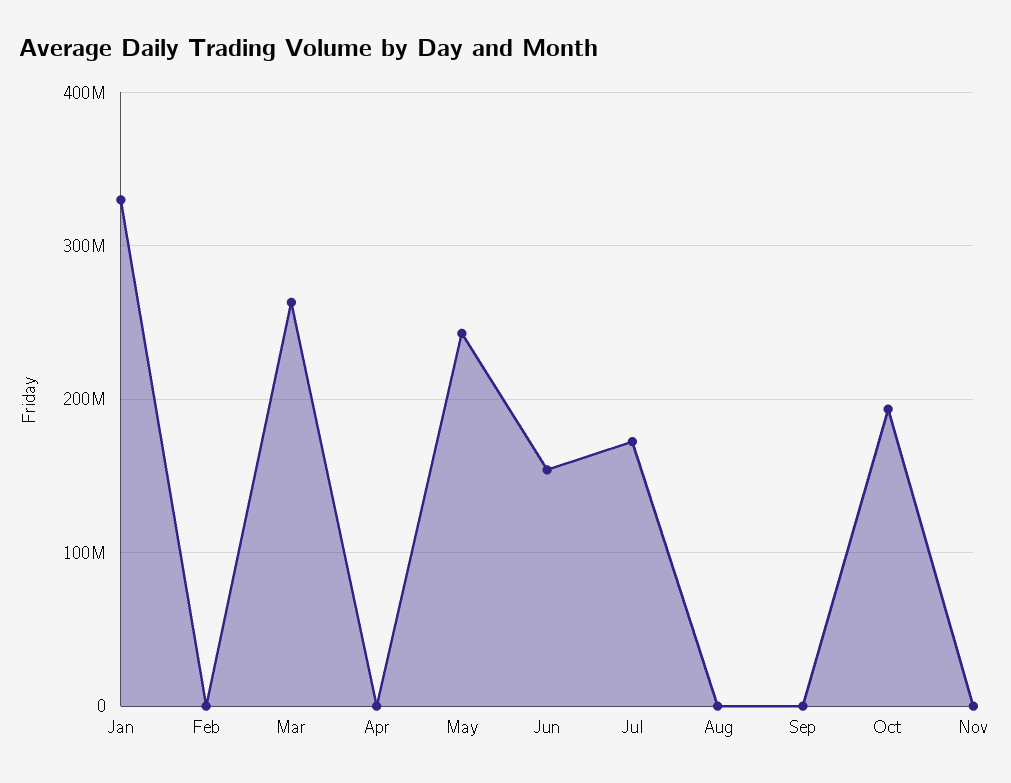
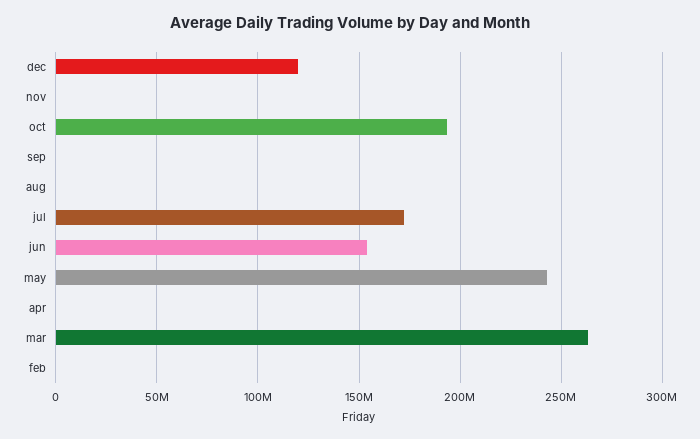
Jan: 330000000 -> none
dec: none -> 120000000

